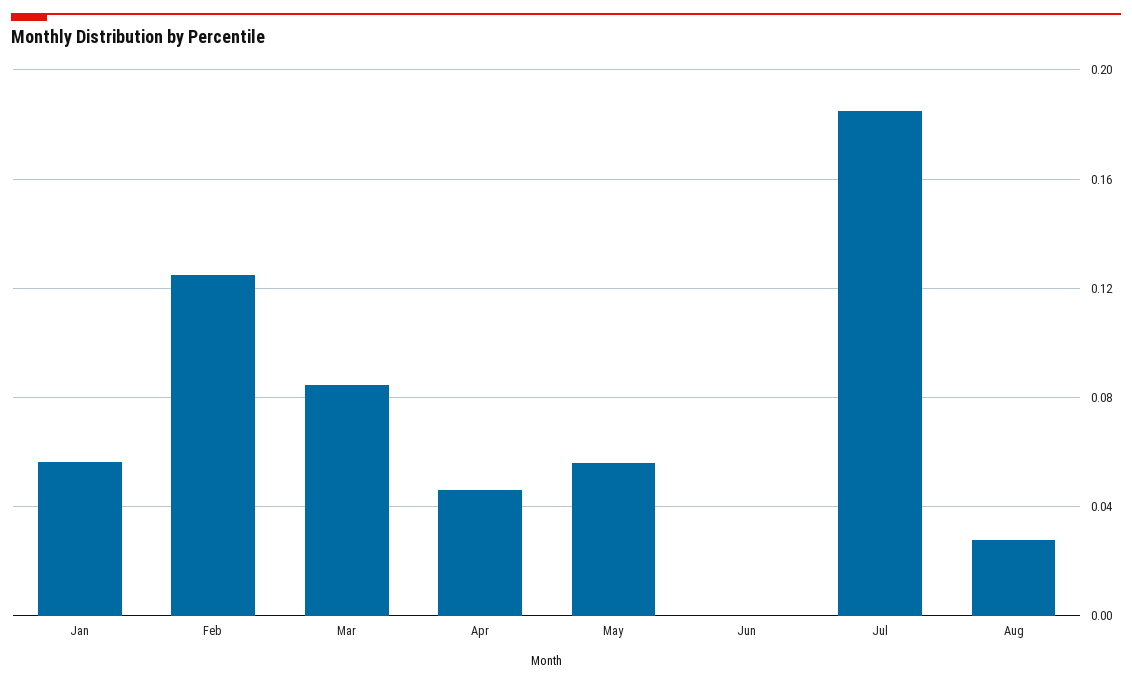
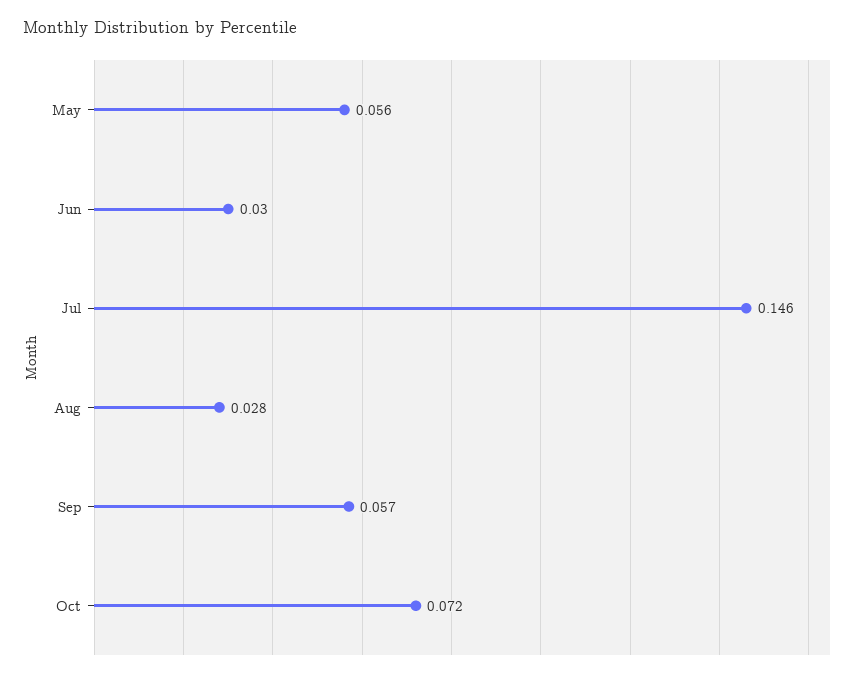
Jan: 0.055 -> none
Feb: 0.125 -> none
Mar: 0.085 -> none
Apr: 0.045 -> none
Jun: 0 -> 0.03
Jul: 0.185 -> 0.146
Sep: none -> 0.057
Oct: none -> 0.072

